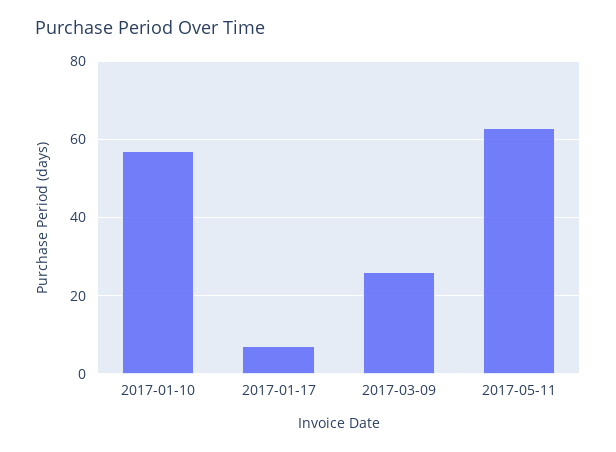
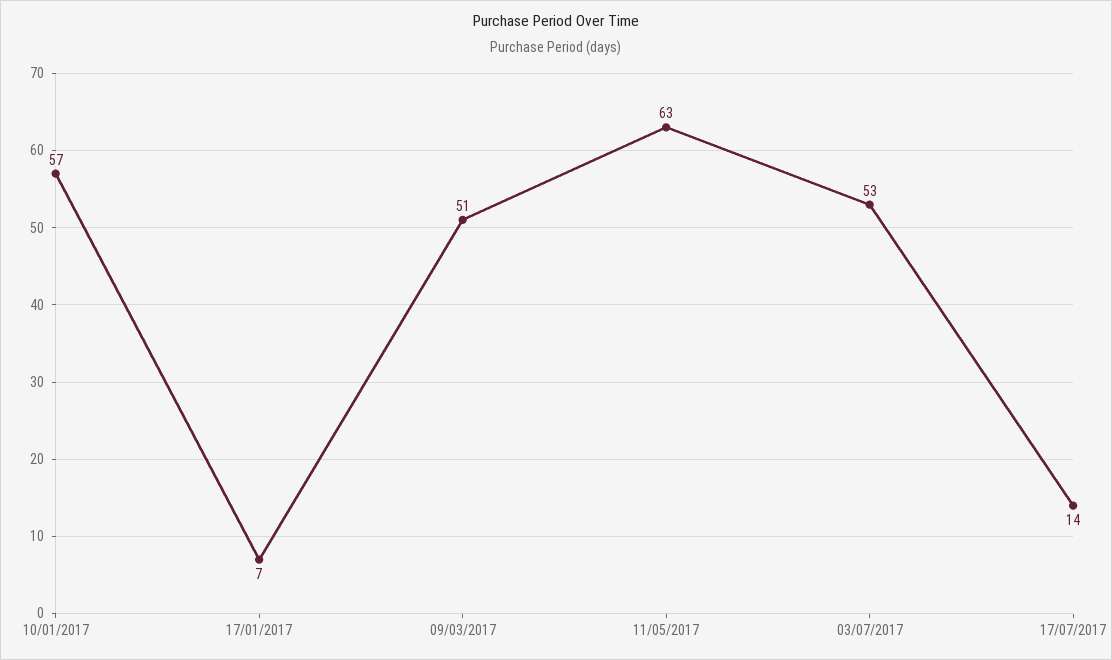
2017-03-09: 25 -> 51
03/07/2017: none -> 53
17/07/2017: none -> 14

